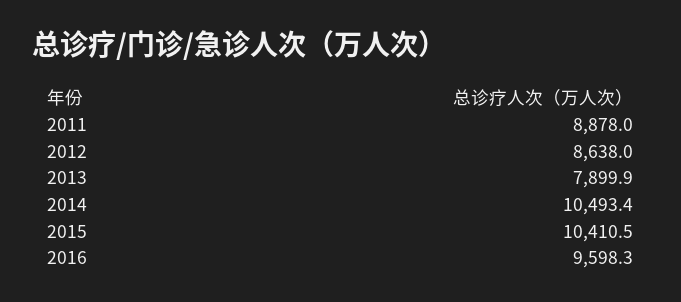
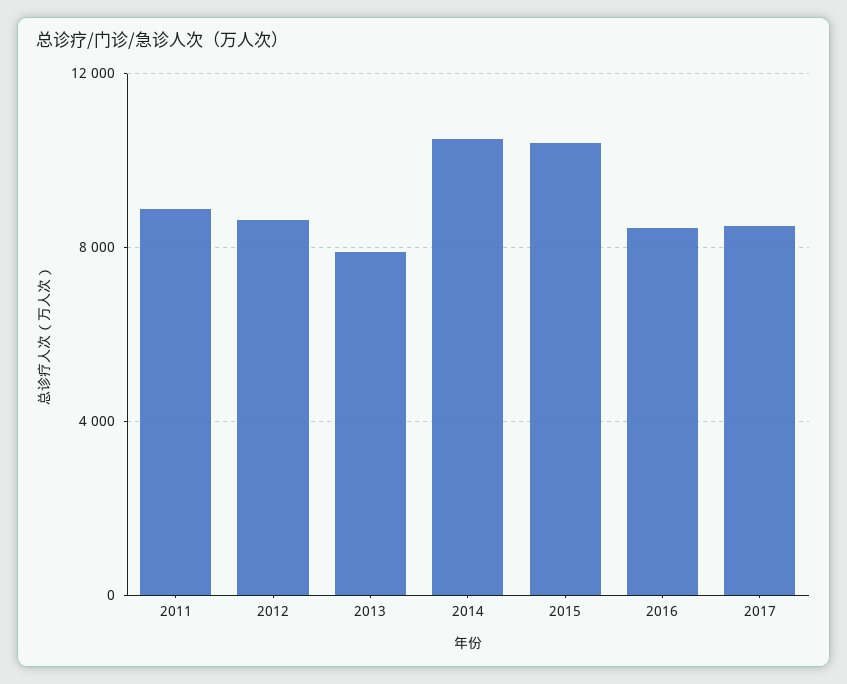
2016: 9598.3 -> 8500
2017: none -> 8500

